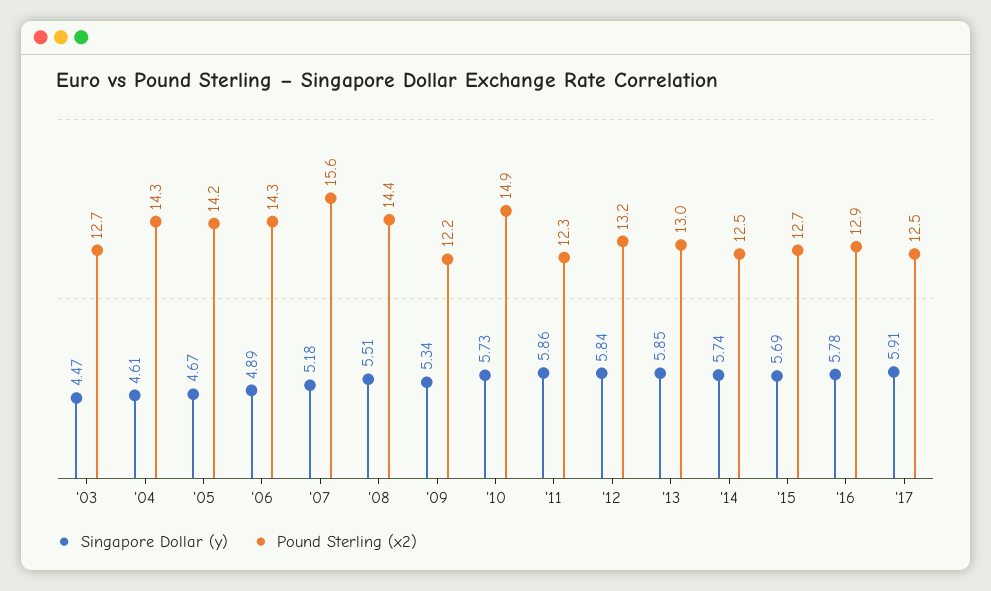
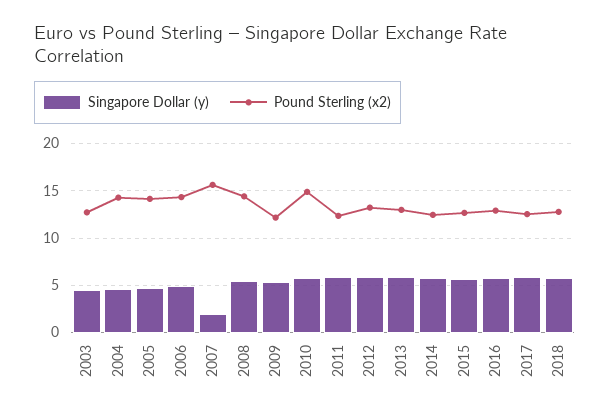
Singapore Dollar (y), '07: 5.18 -> 2
Singapore Dollar (y), 2018: none -> 6
Pound Sterling (x2), 2018: none -> 13

